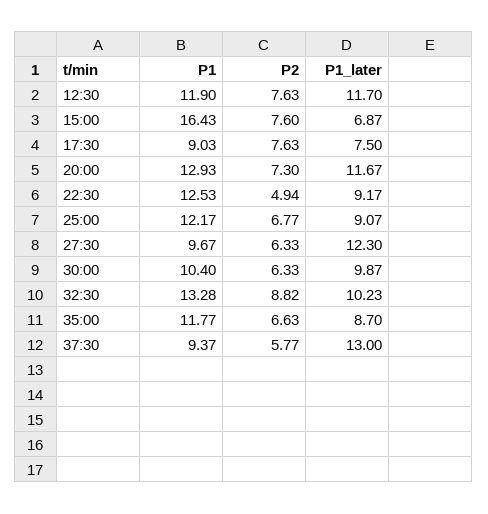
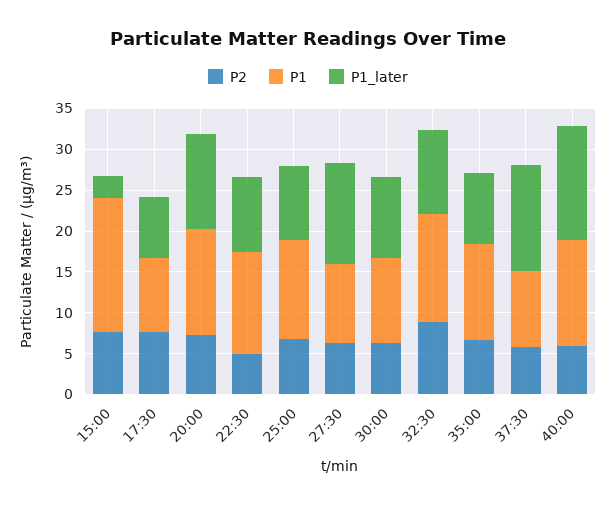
P1, 12:30: 11.9 -> none
P2, 12:30: 7.63 -> none
P1_later, 12:30: 11.7 -> none
P1_later, 15:00: 6.87 -> 3
P2, 40:00: none -> 6
P1, 40:00: none -> 13
P1_later, 40:00: none -> 14

